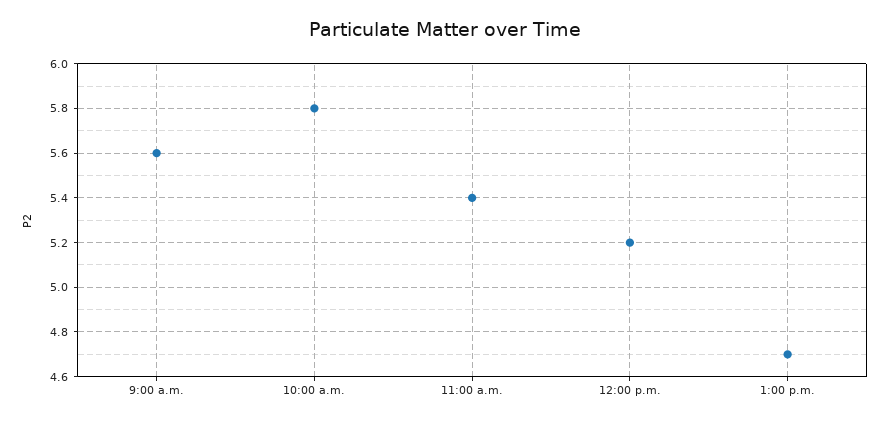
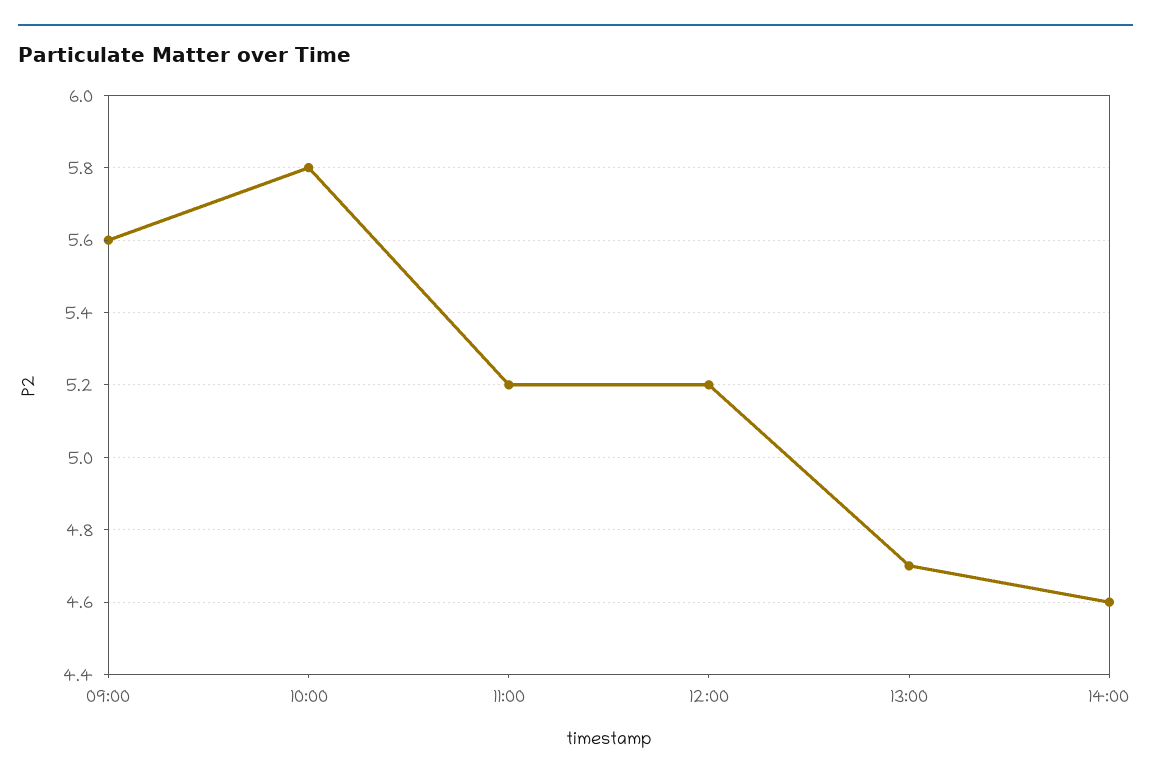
11:00 a.m.: 5.4 -> 5.2
14:00: none -> 4.6

